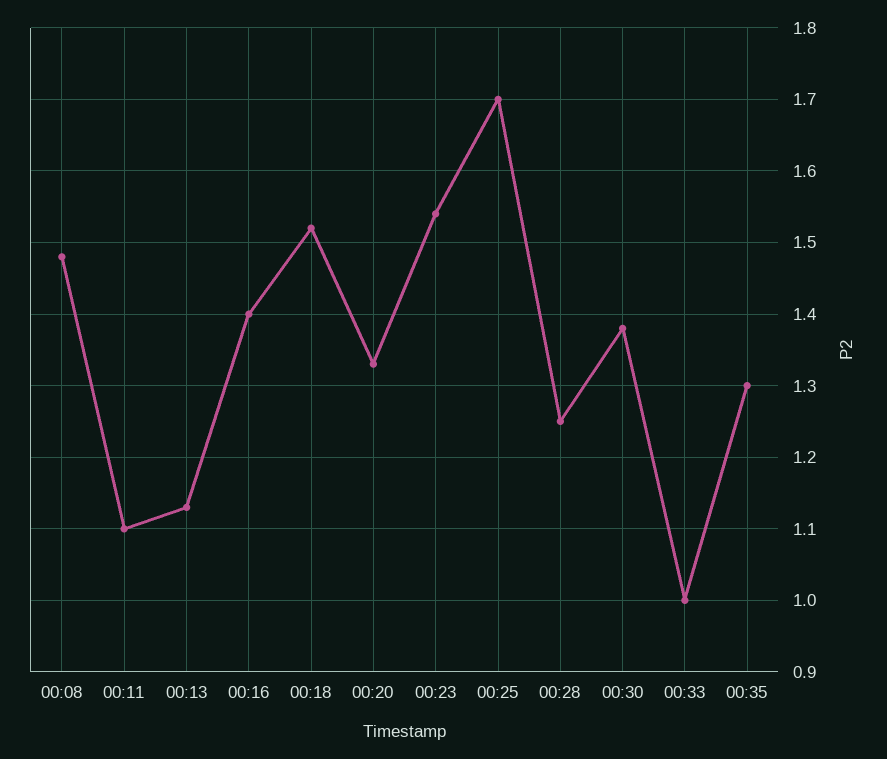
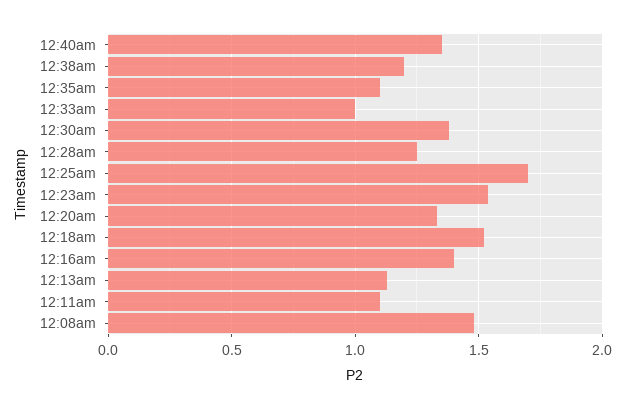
00:35: 1.3 -> 1.1
12:40am: none -> 1.35
12:38am: none -> 1.2

